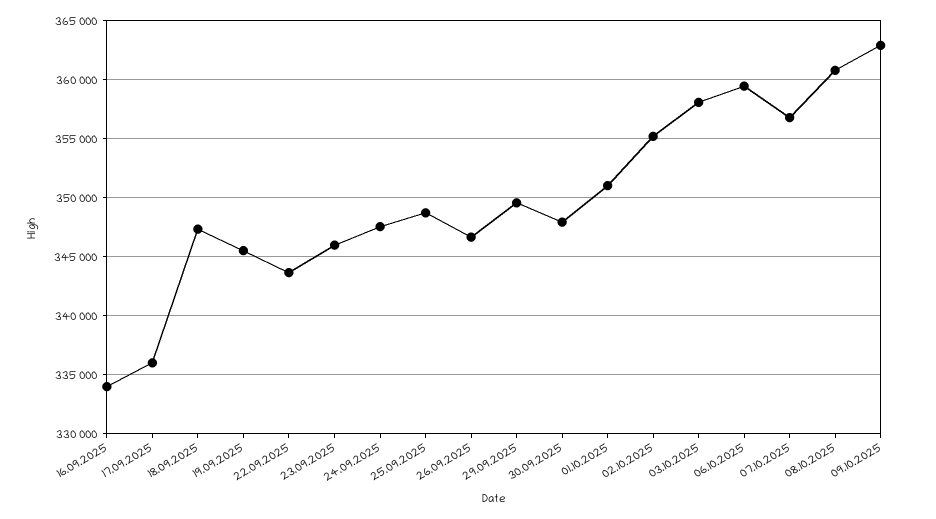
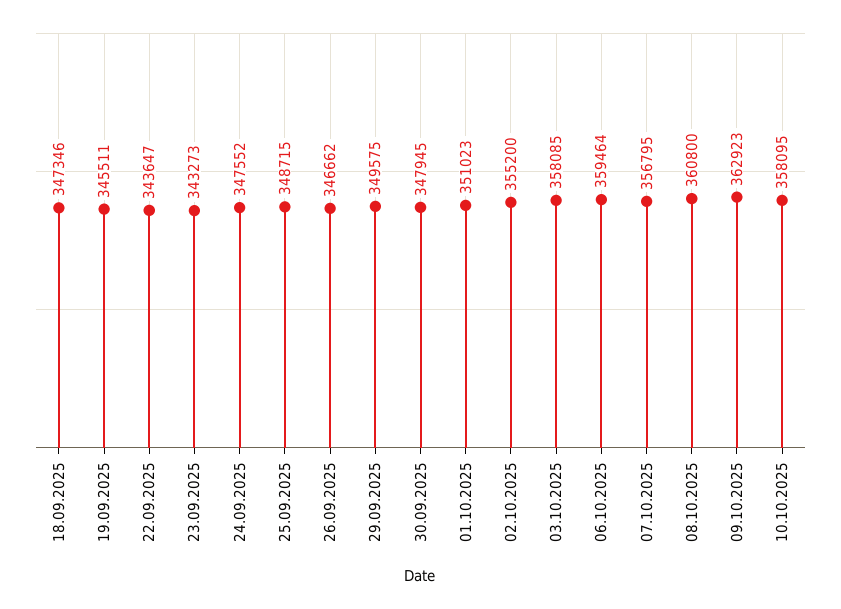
16.09.2025: 334000 -> none
17.09.2025: 336000 -> none
23.09.2025: 346000 -> 343273
10.10.2025: none -> 358095

